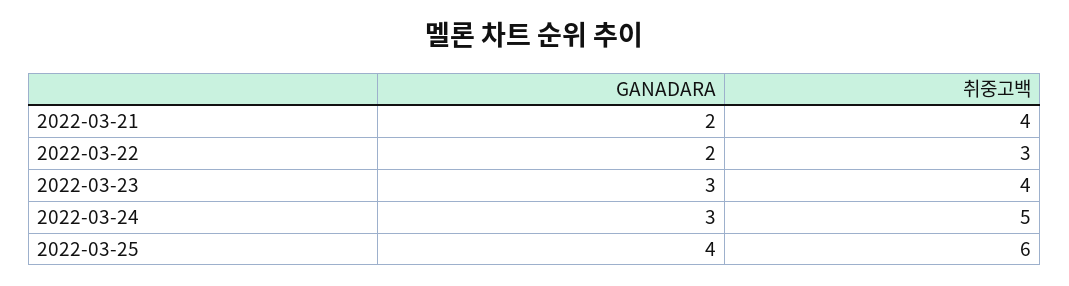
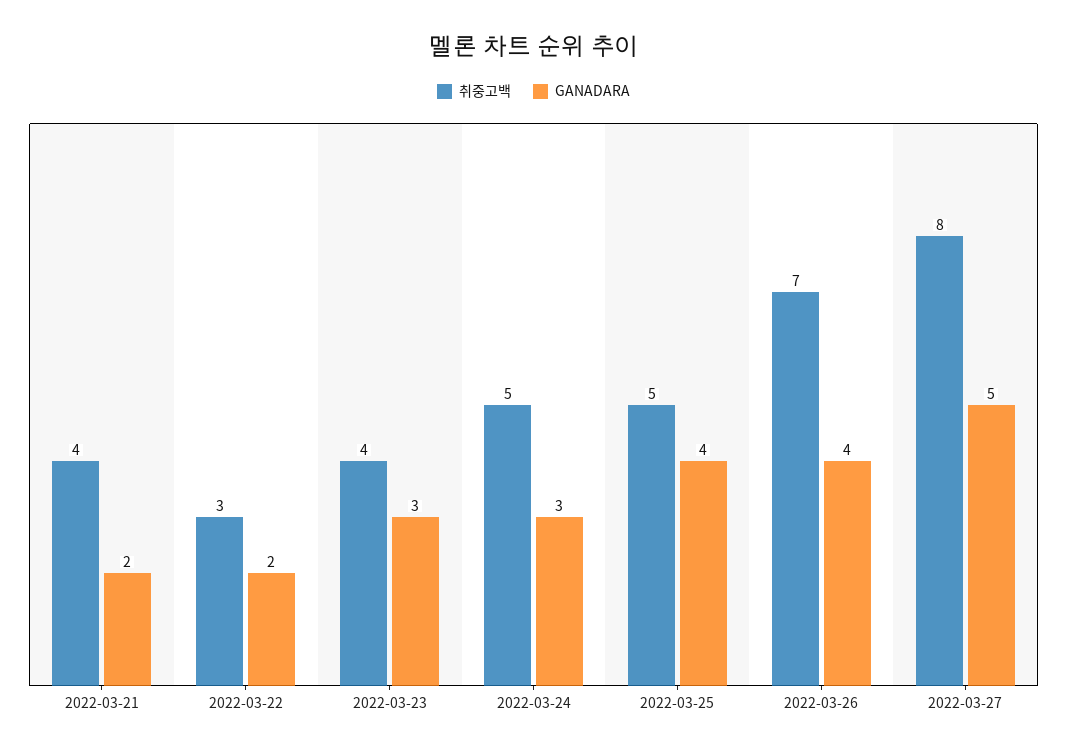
취중고백, 2022-03-25: 6 -> 5
취중고백, 2022-03-26: none -> 7
GANADARA, 2022-03-26: none -> 4
취중고백, 2022-03-27: none -> 8
GANADARA, 2022-03-27: none -> 5

